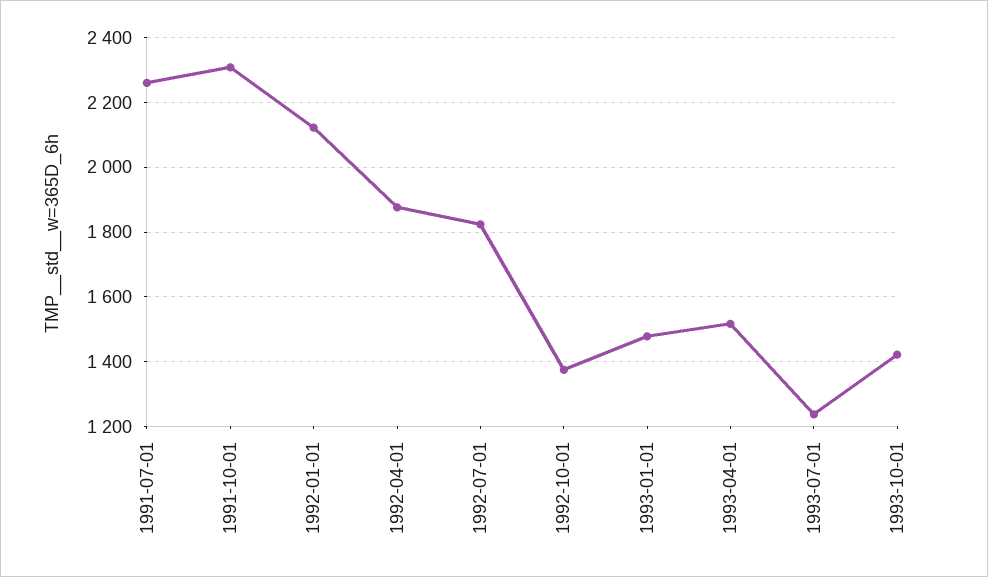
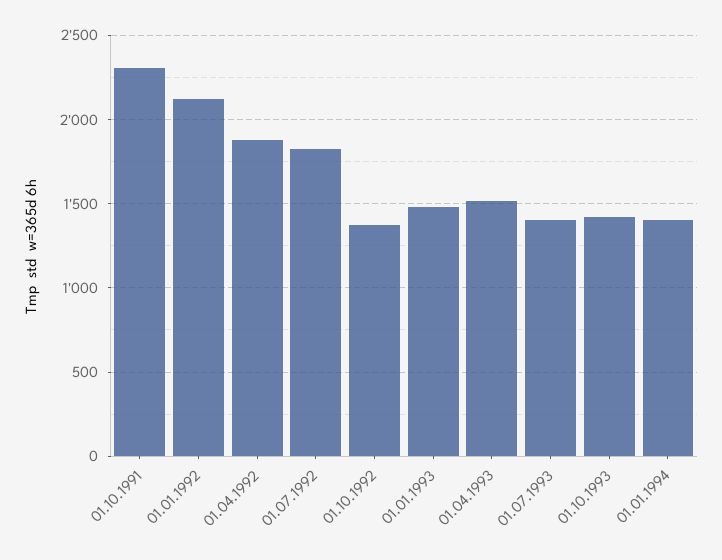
1991-07-01: 2260 -> none
1993-07-01: 1240 -> 1400
01.01.1994: none -> 1400

